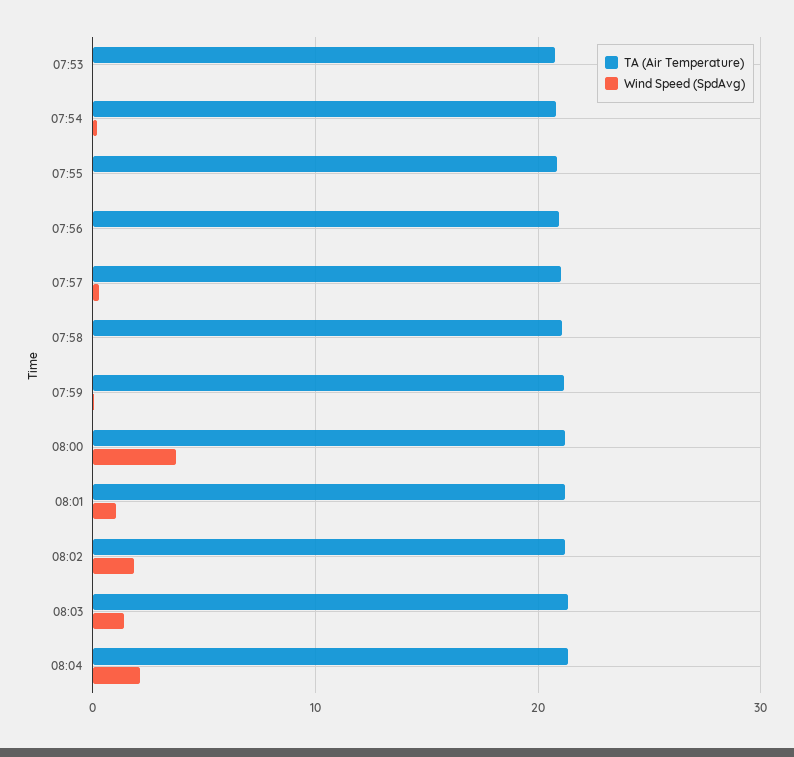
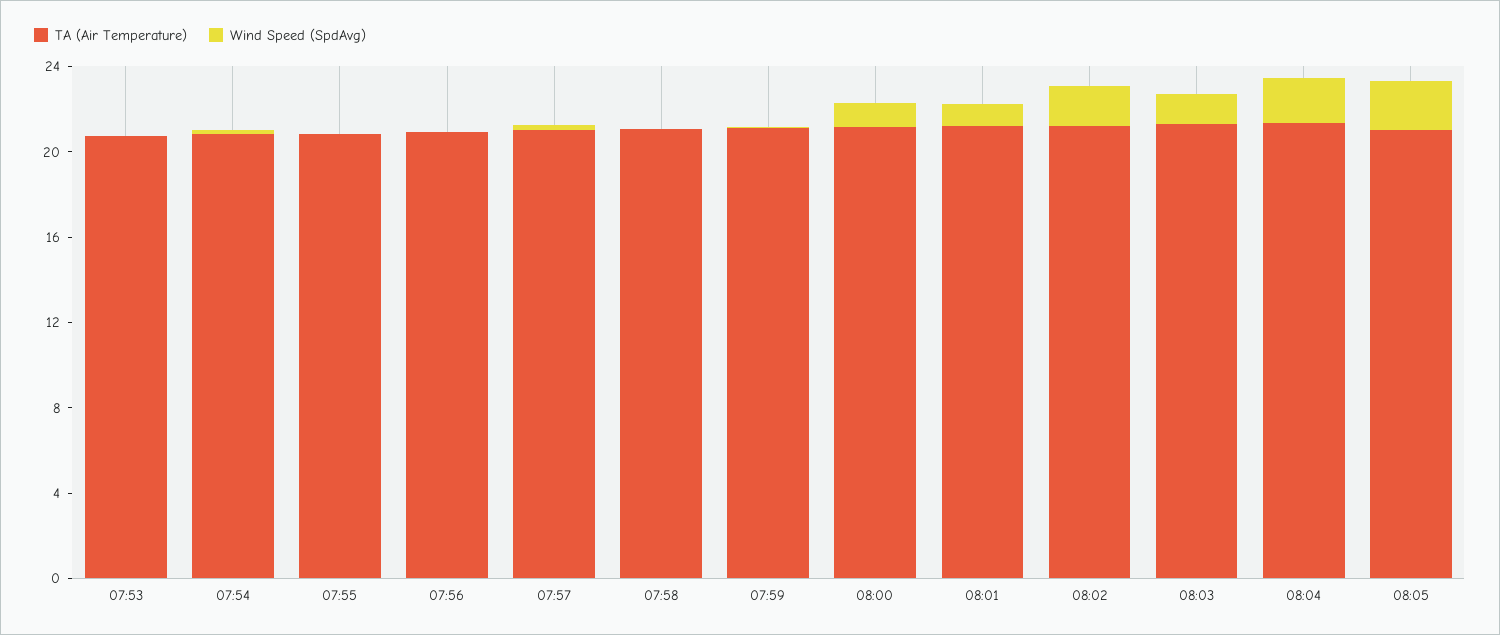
Wind Speed (SpdAvg), 08:00: 4 -> 1
TA (Air Temperature), 08:05: none -> 21
Wind Speed (SpdAvg), 08:05: none -> 2

